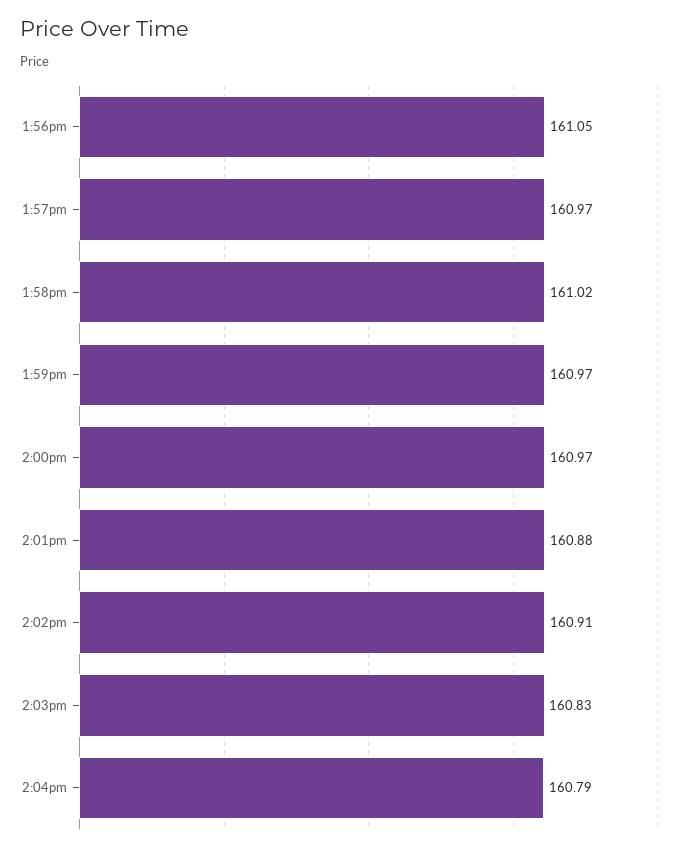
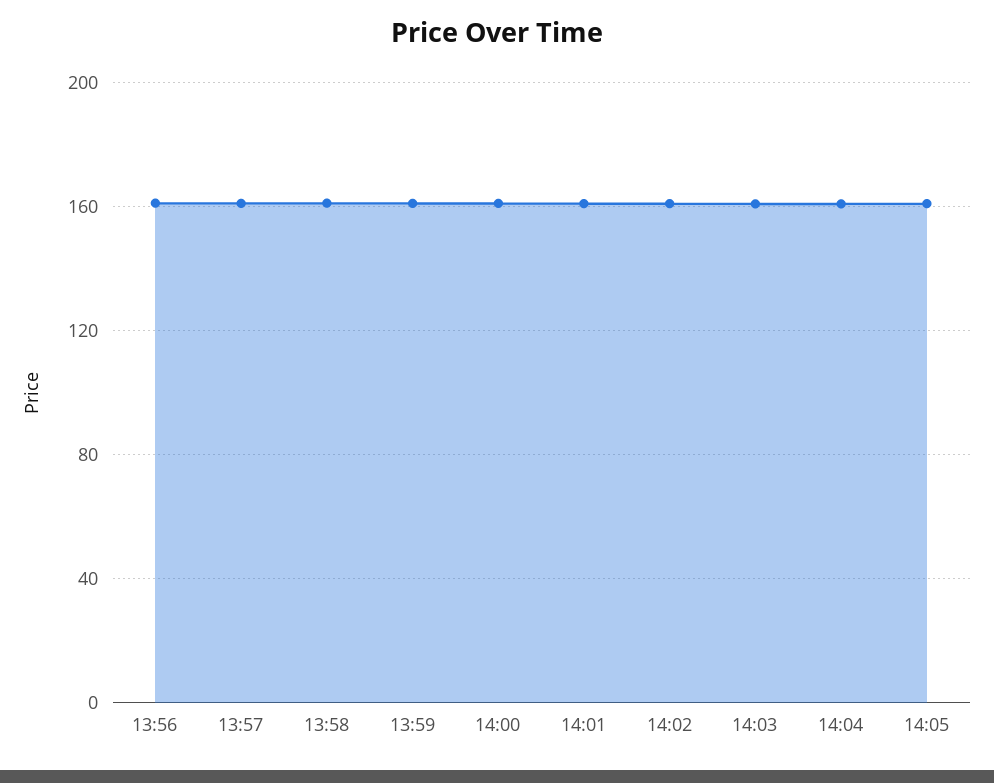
14:05: none -> 160

